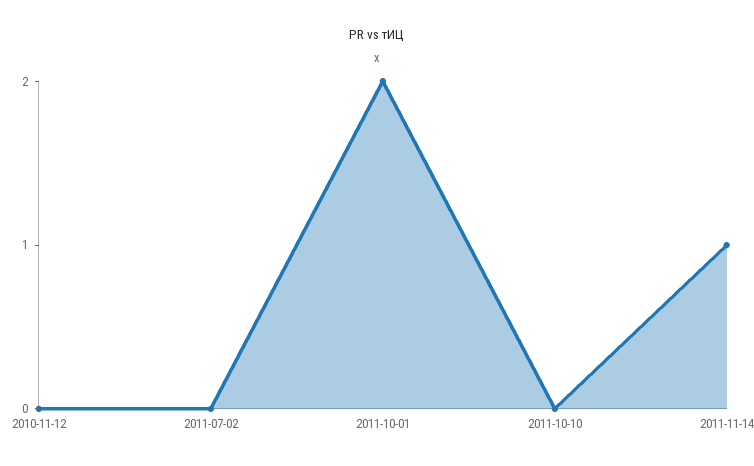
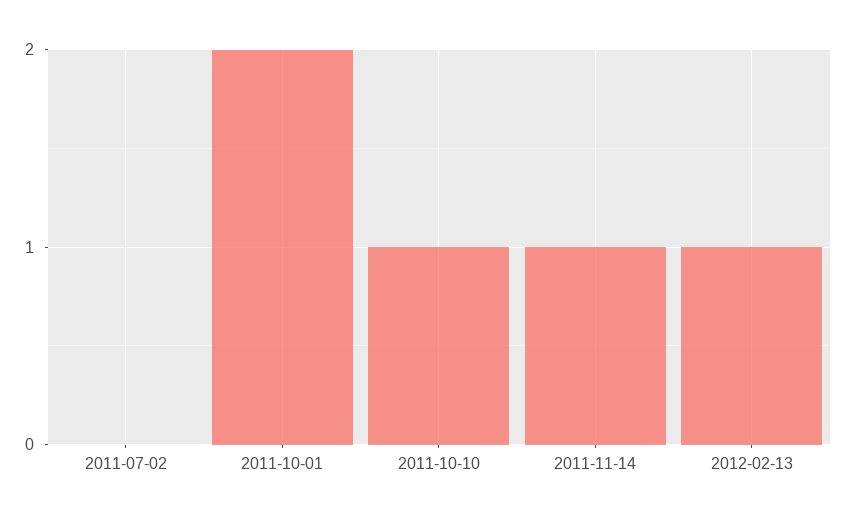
2010-11-12: 0 -> none
2011-10-10: 0 -> 1
2012-02-13: none -> 1

